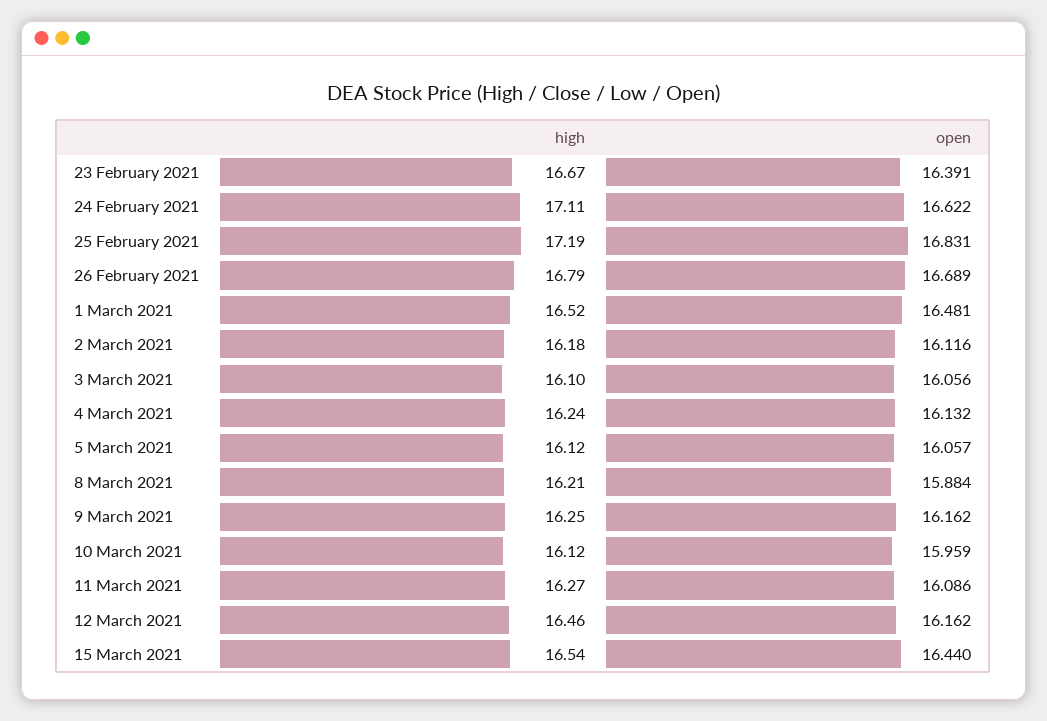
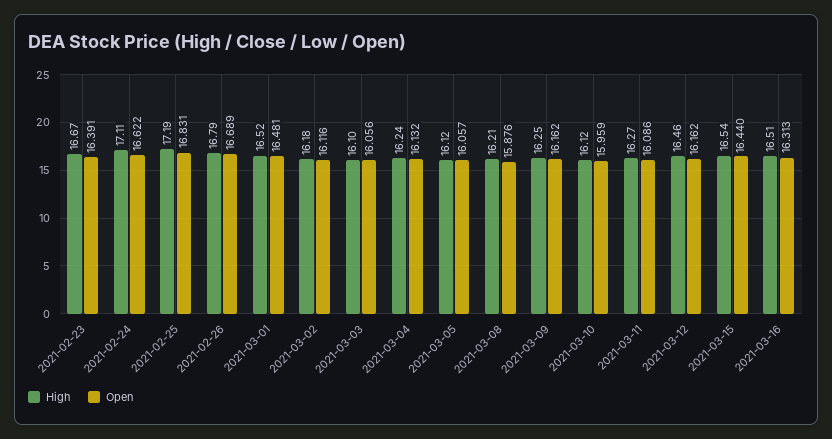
open, 8 March 2021: 15.884 -> 15.876
high, 2021-03-16: none -> 16.51
open, 2021-03-16: none -> 16.313

